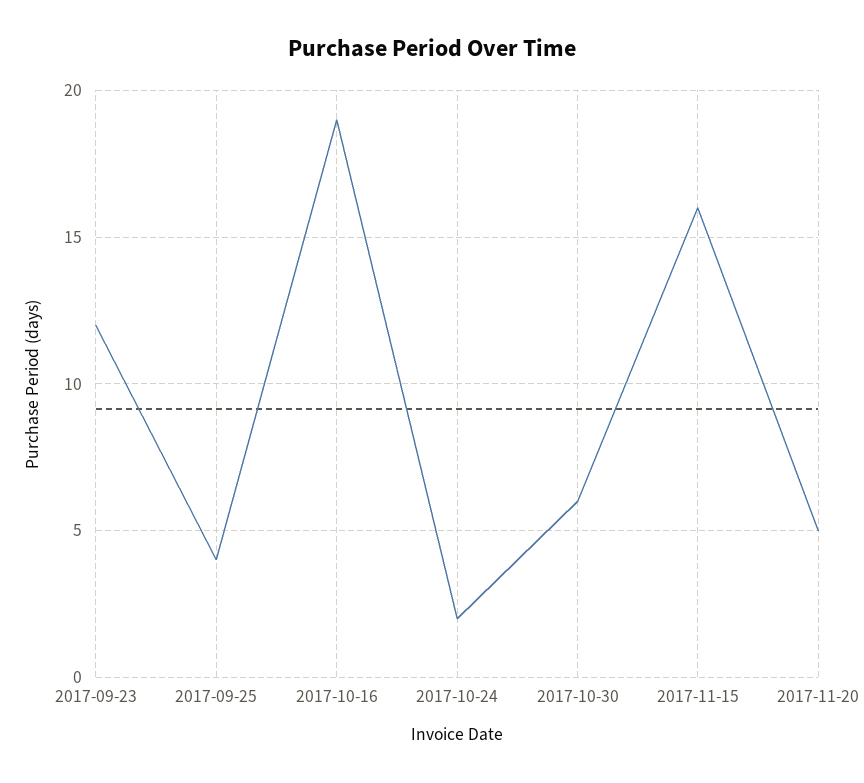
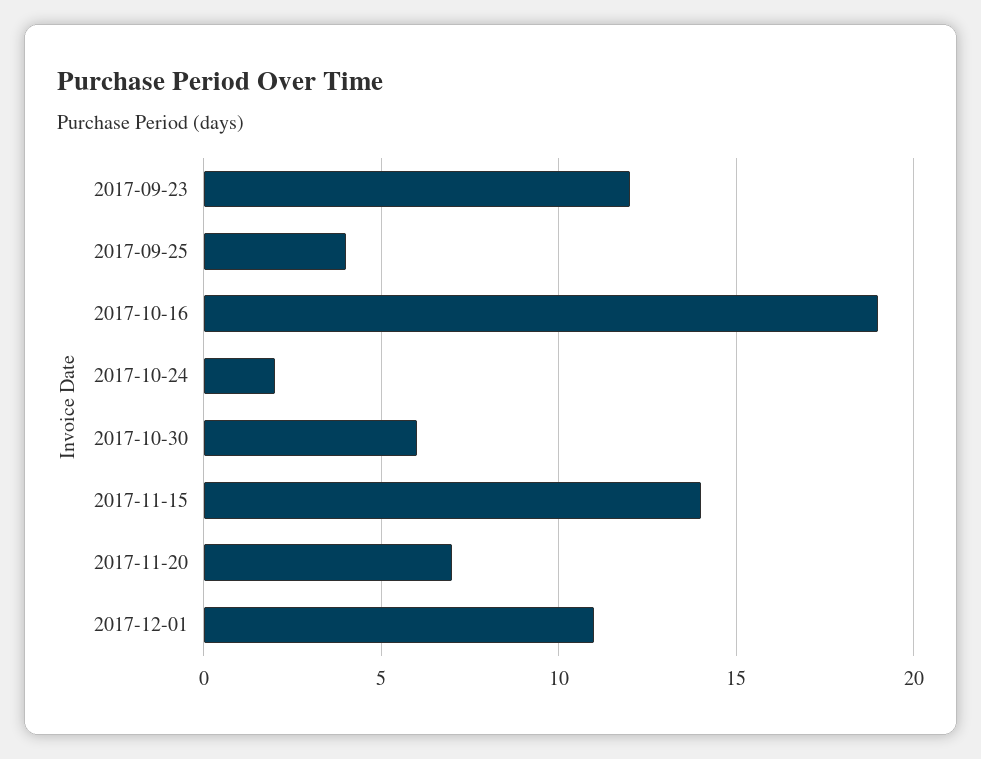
2017-11-15: 16 -> 14
2017-11-20: 5 -> 7
2017-12-01: none -> 11

